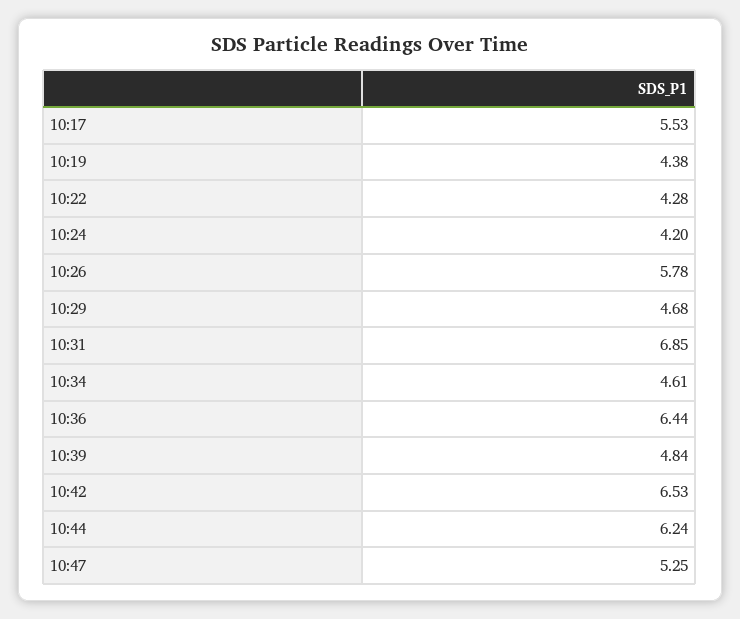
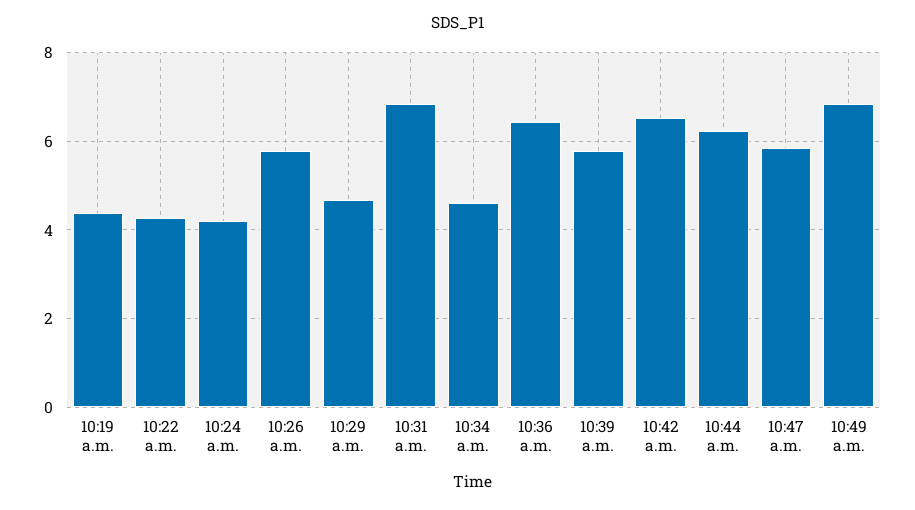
10:17: 5.53 -> none
10:39: 4.84 -> 5.8
10:47: 5.25 -> 5.8
10:49 a.m.: none -> 6.8

